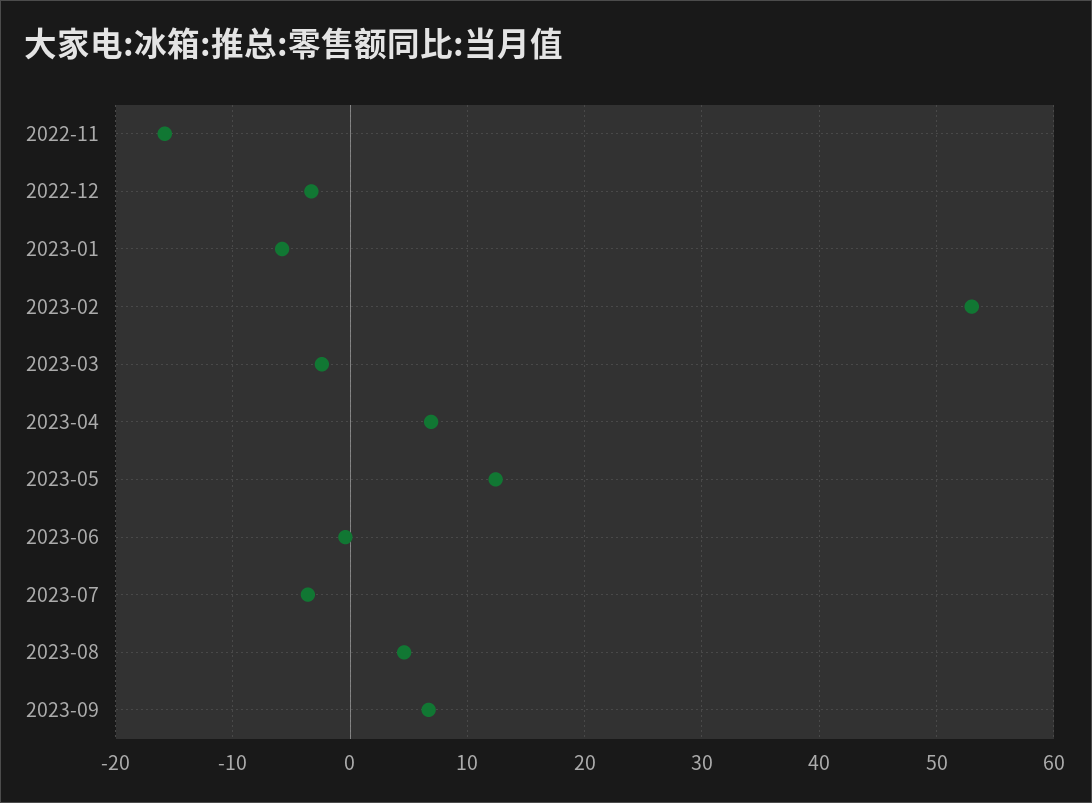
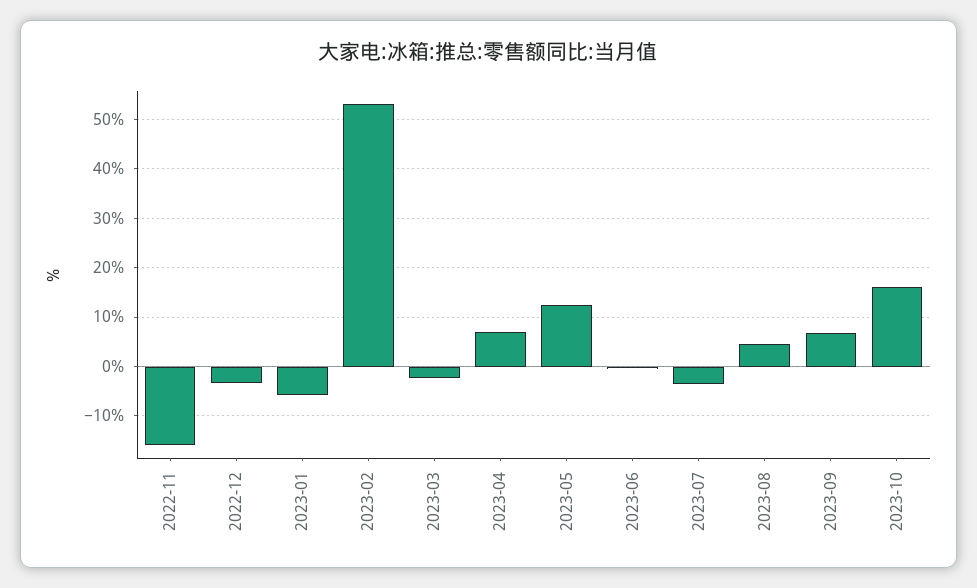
2023-10: none -> 16

